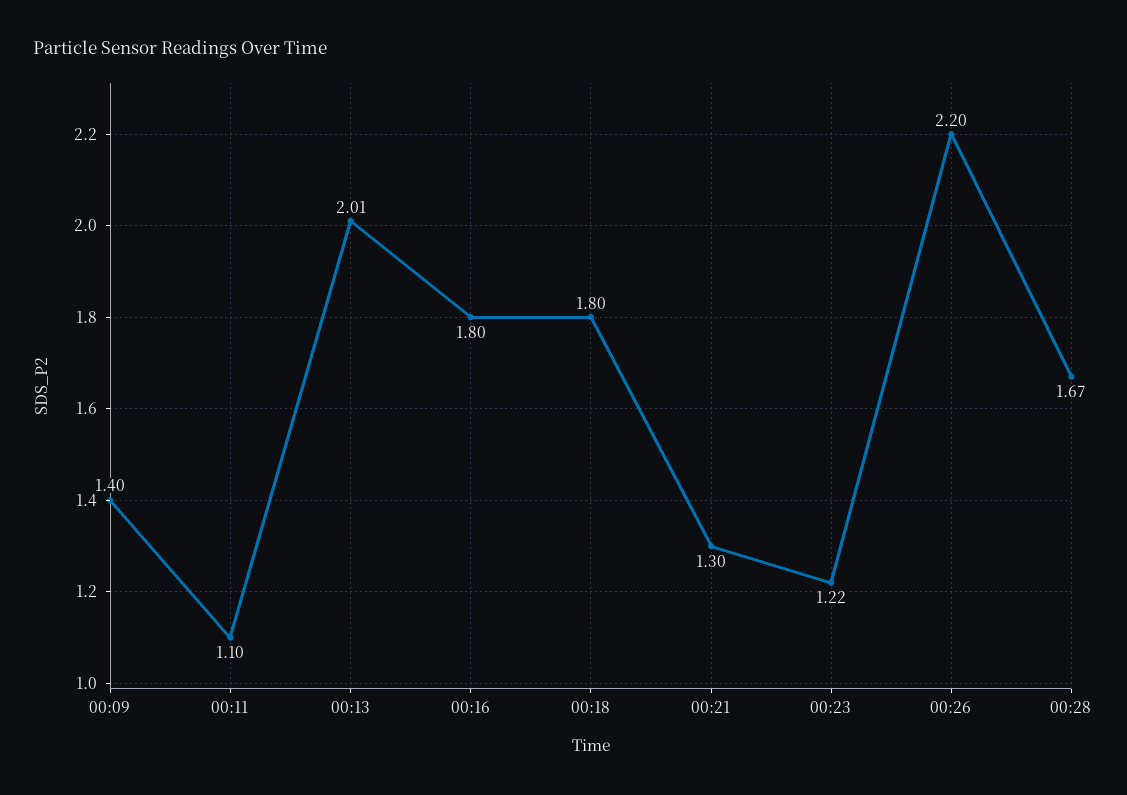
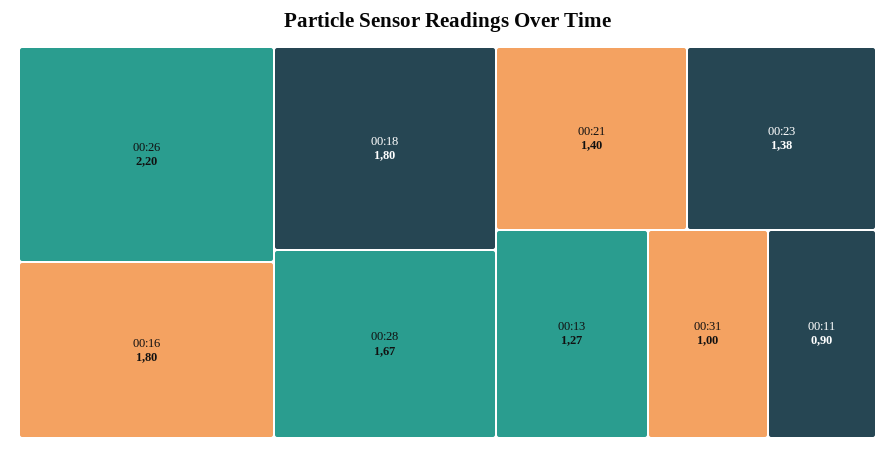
00:09: 1.4 -> none
00:11: 1.1 -> 0.9
00:13: 2.01 -> 1.27
00:21: 1.3 -> 1.4
00:23: 1.22 -> 1.38
00:31: none -> 1

